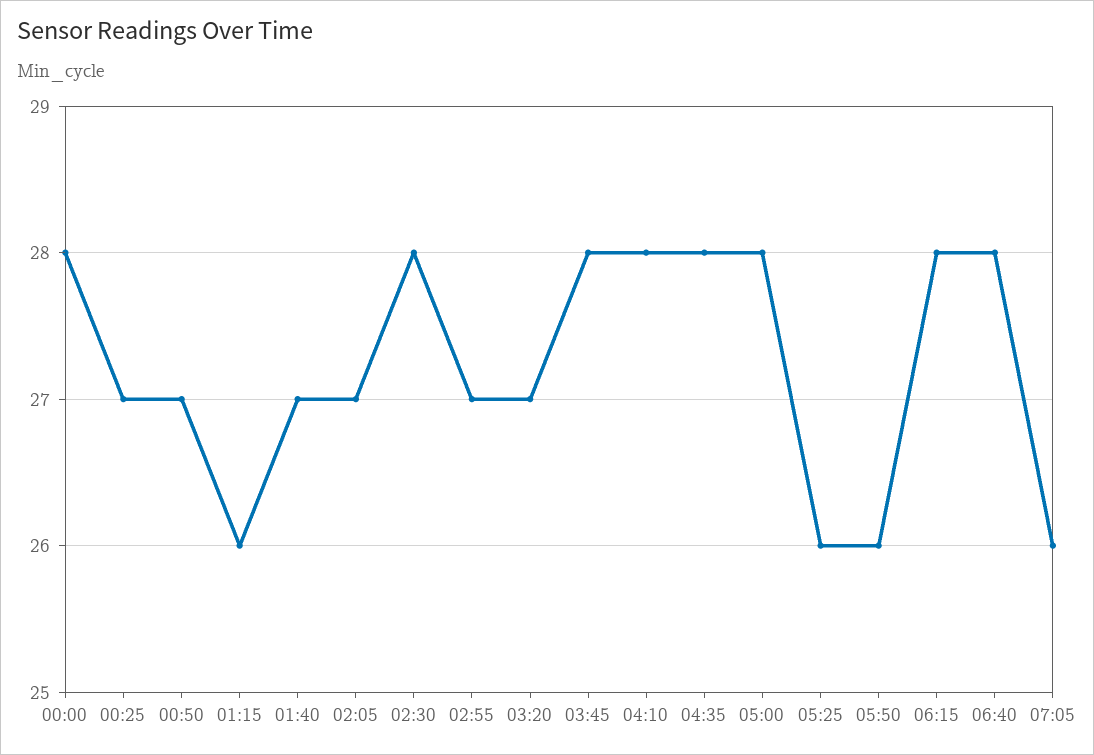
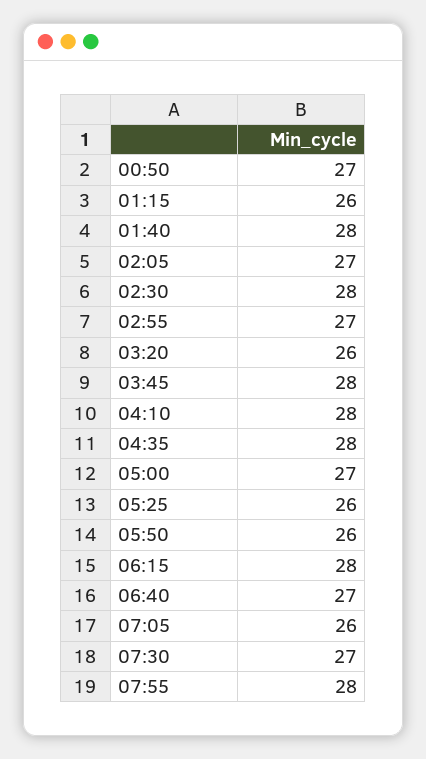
00:00: 28 -> none
00:25: 27 -> none
01:40: 27 -> 28
03:20: 27 -> 26
05:00: 28 -> 27
06:40: 28 -> 27
07:30: none -> 27
07:55: none -> 28

